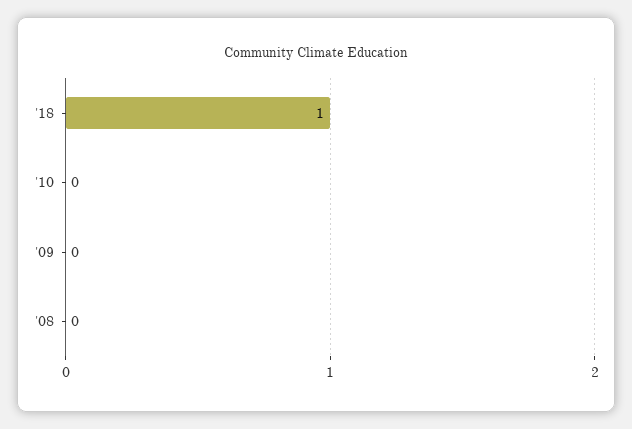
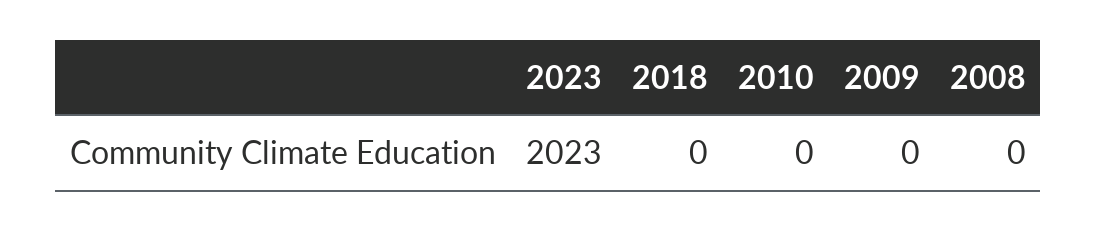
'18: 1 -> 0
2023: none -> 2023

